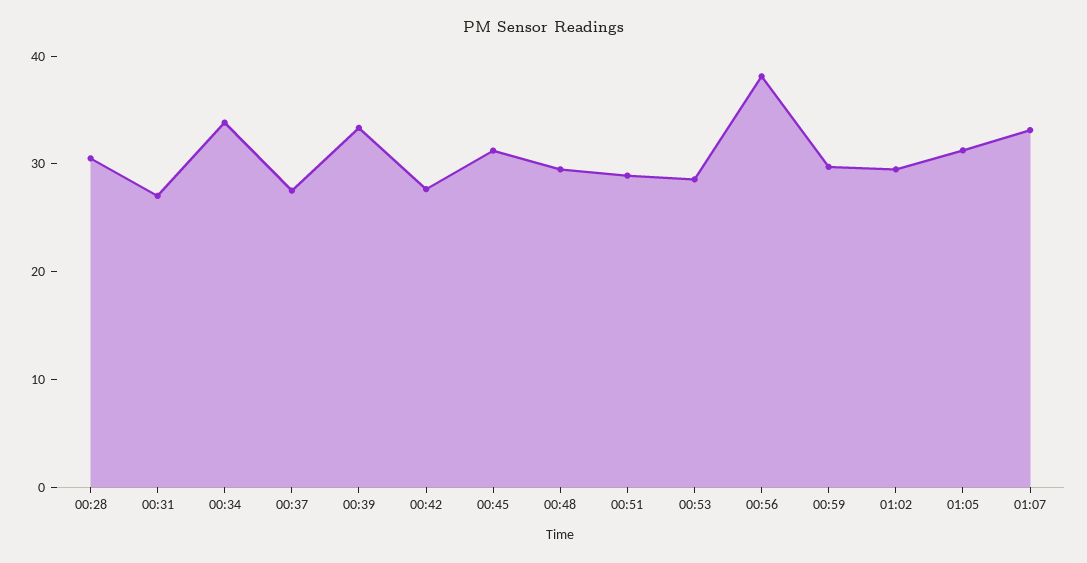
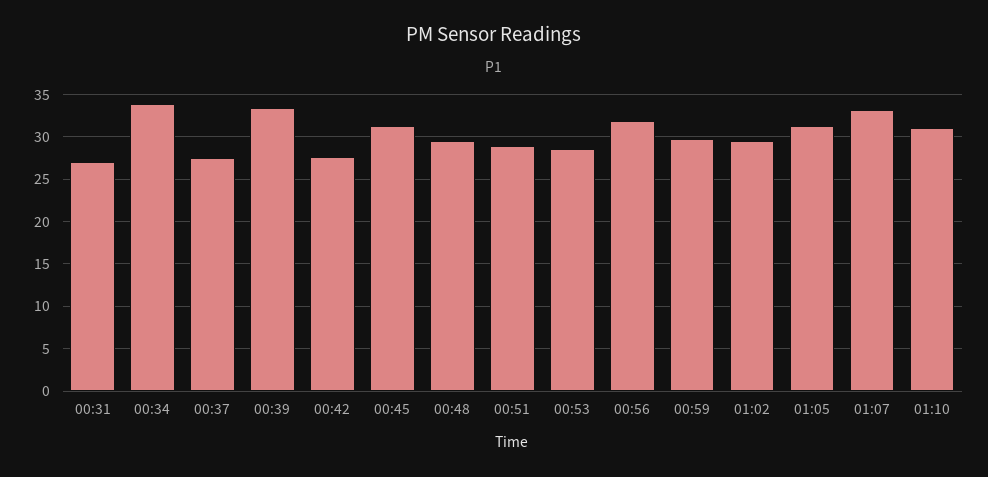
00:28: 30 -> none
00:56: 38 -> 32
01:10: none -> 31

